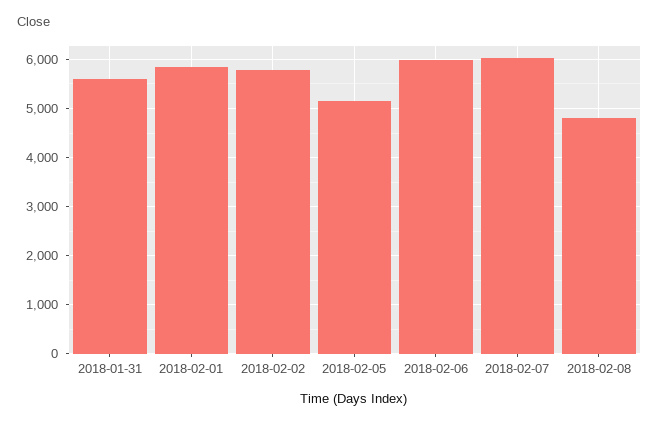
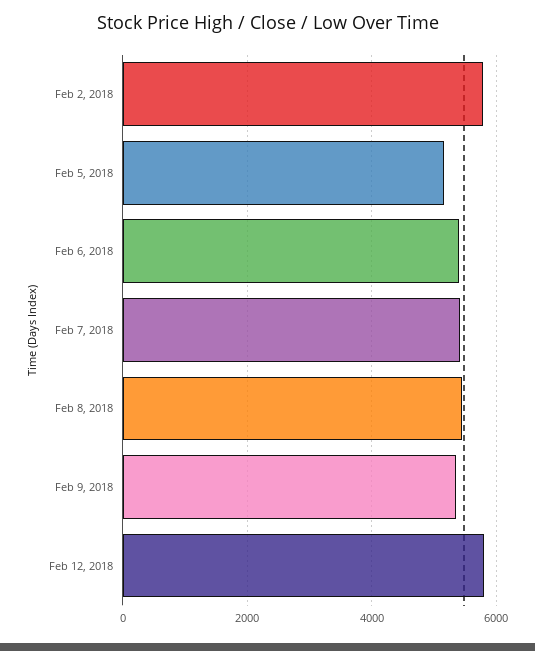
2018-01-31: 5600 -> none
2018-02-01: 5800 -> none
2018-02-06: 6000 -> 5400
2018-02-07: 6000 -> 5400
2018-02-08: 4800 -> 5400
Feb 9, 2018: none -> 5400
Feb 12, 2018: none -> 5800

